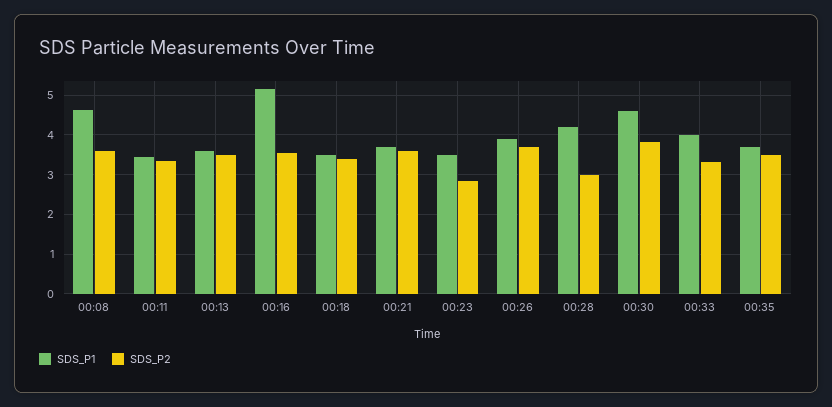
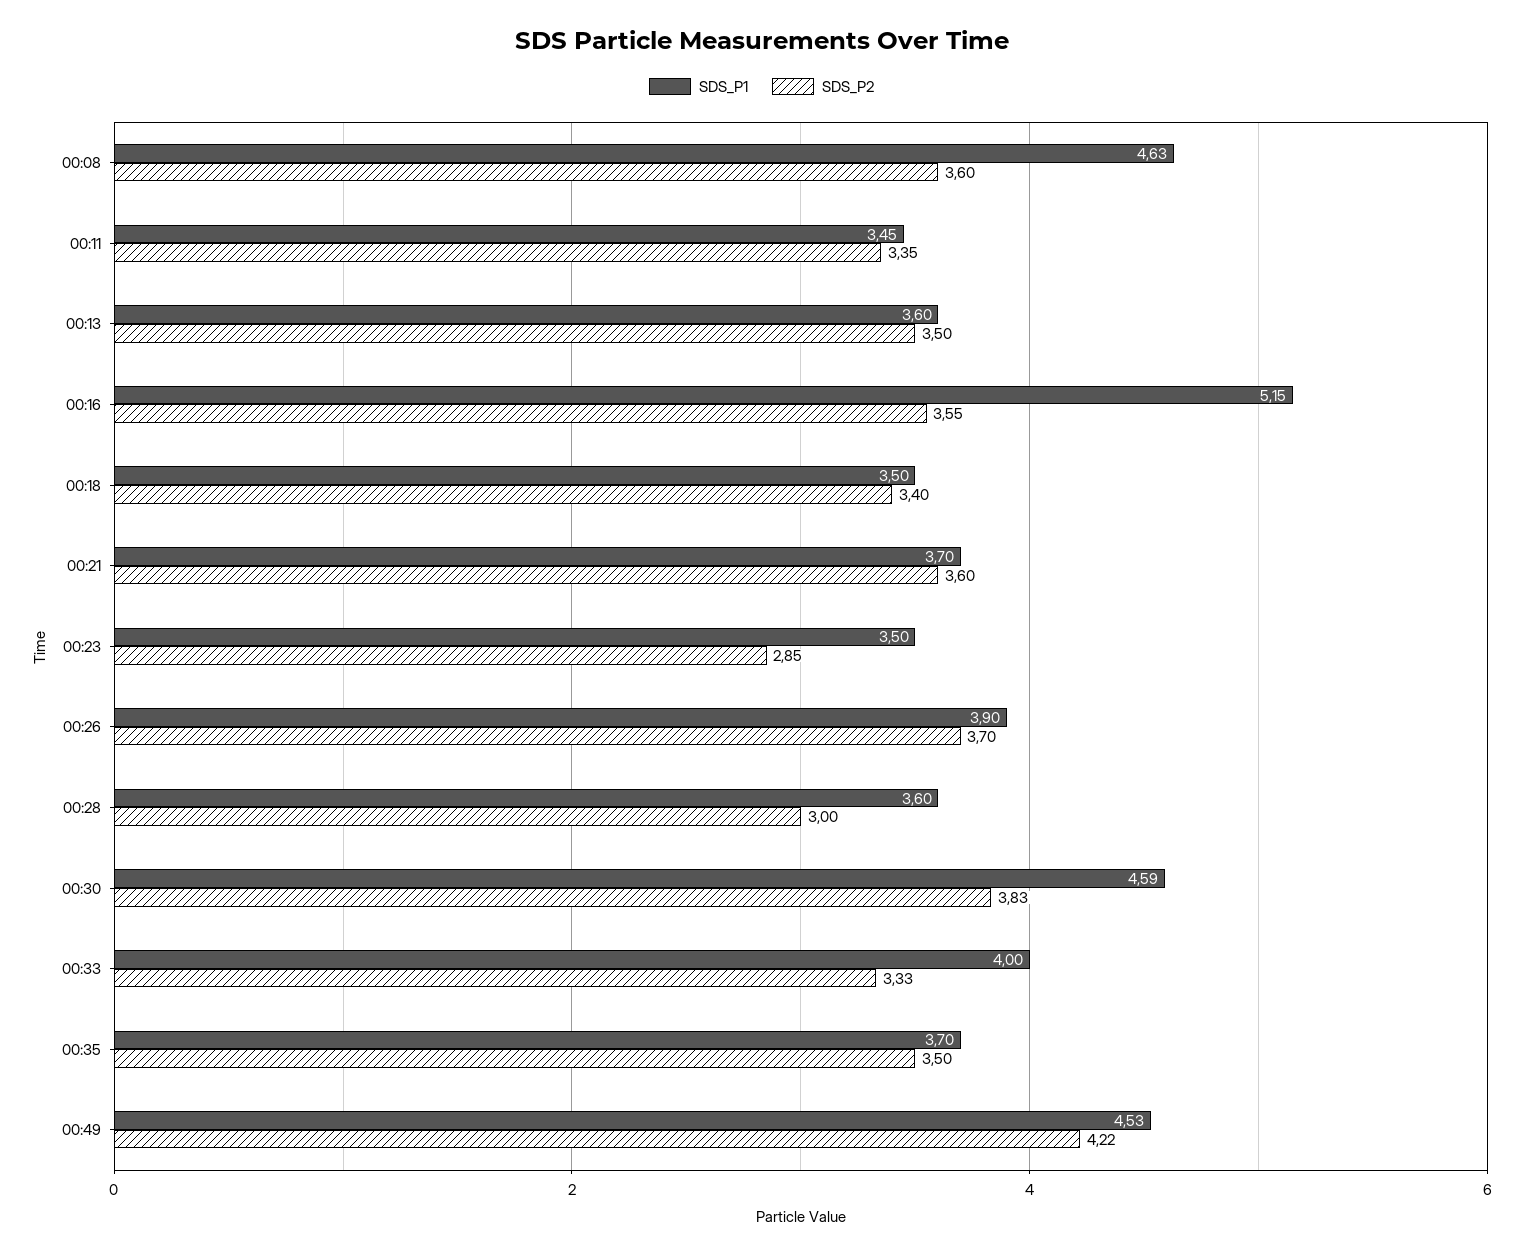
SDS_P1, 00:28: 4.2 -> 3.6
SDS_P1, 00:49: none -> 4.53
SDS_P2, 00:49: none -> 4.22

